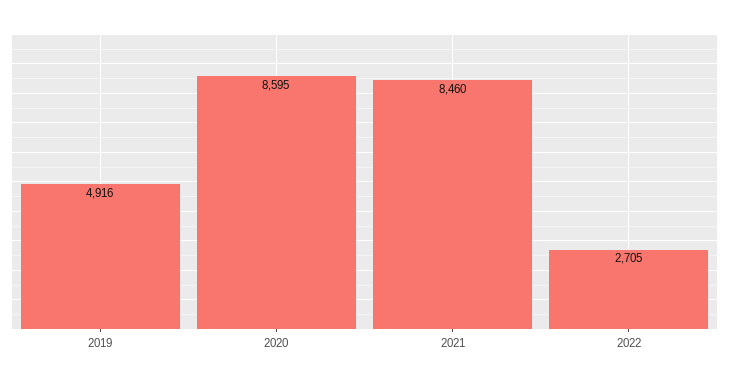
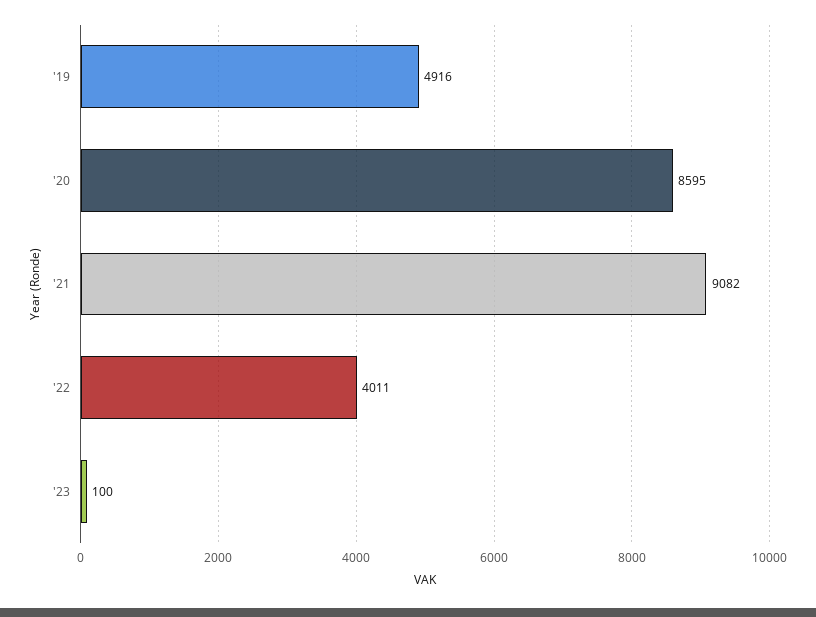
2021: 8460 -> 9082
2022: 2705 -> 4011
'23: none -> 100

